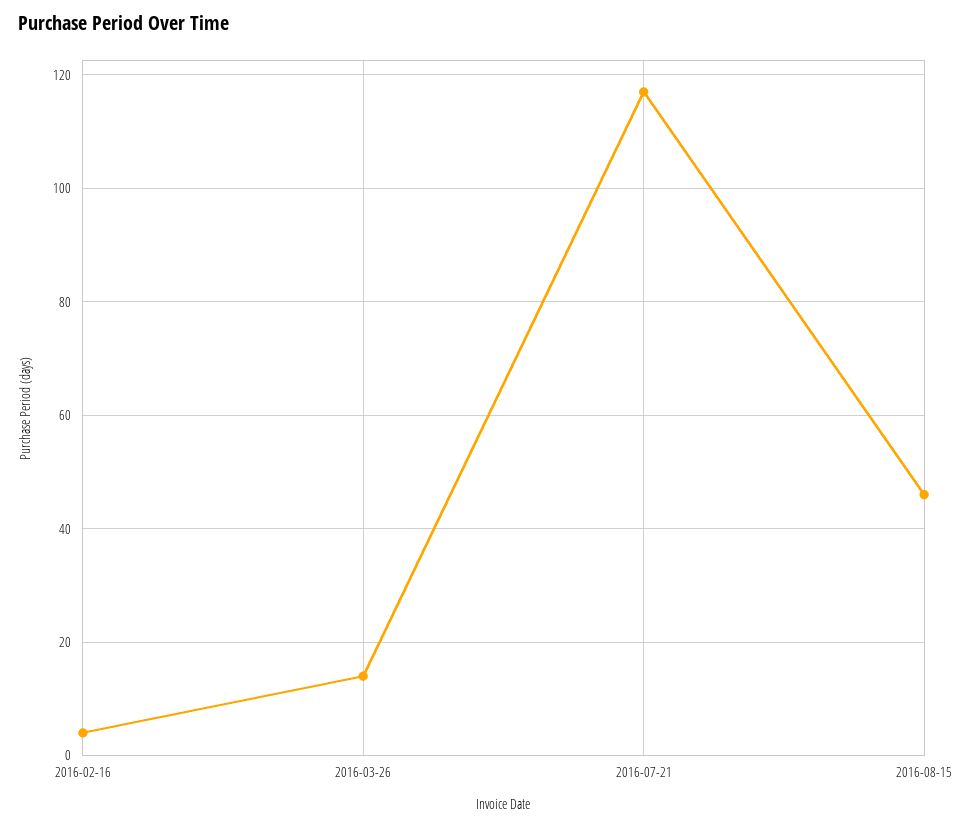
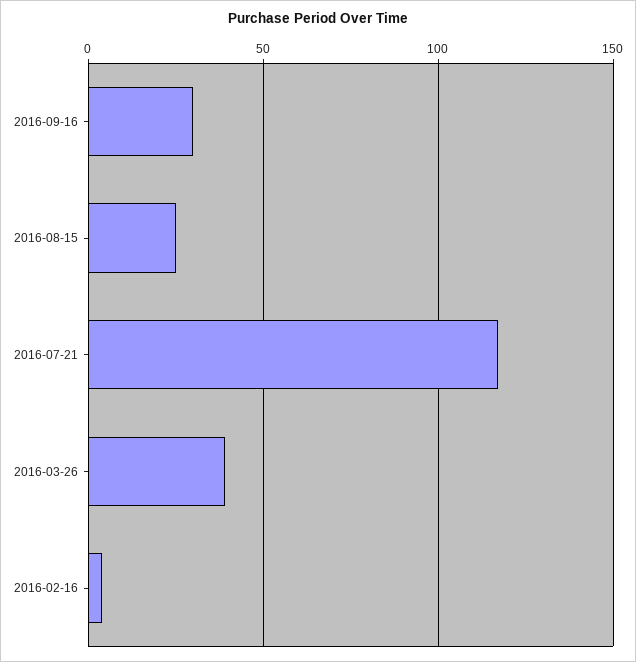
2016-03-26: 15 -> 40
2016-08-15: 45 -> 25
2016-09-16: none -> 30

